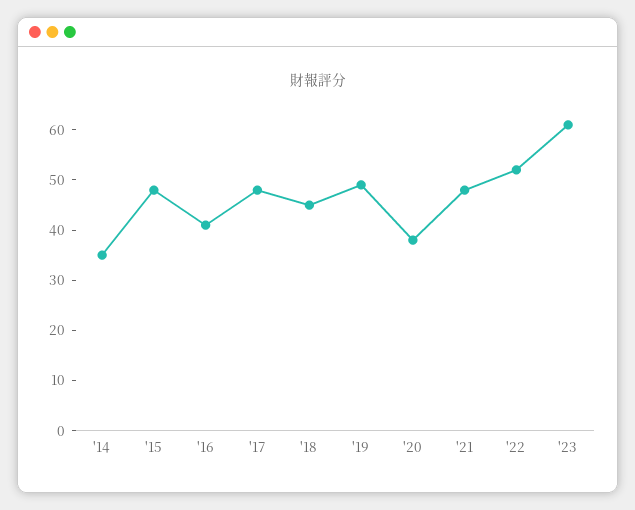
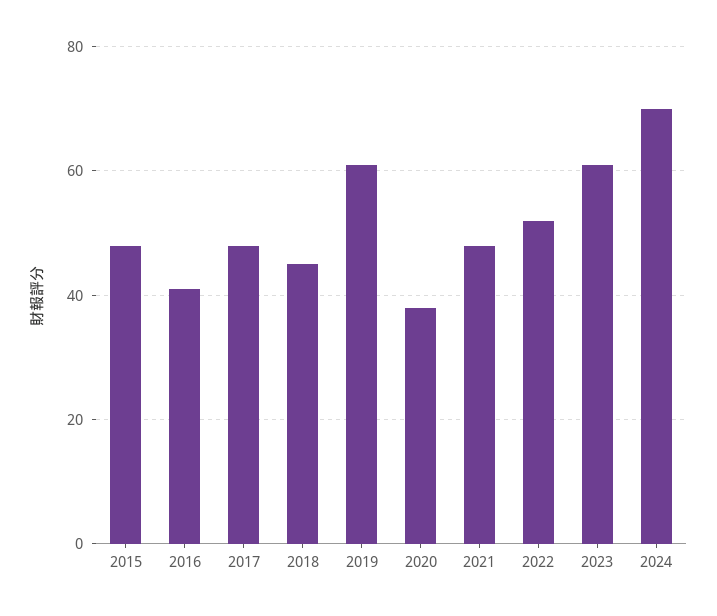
'14: 35 -> none
'19: 50 -> 60
2024: none -> 70

